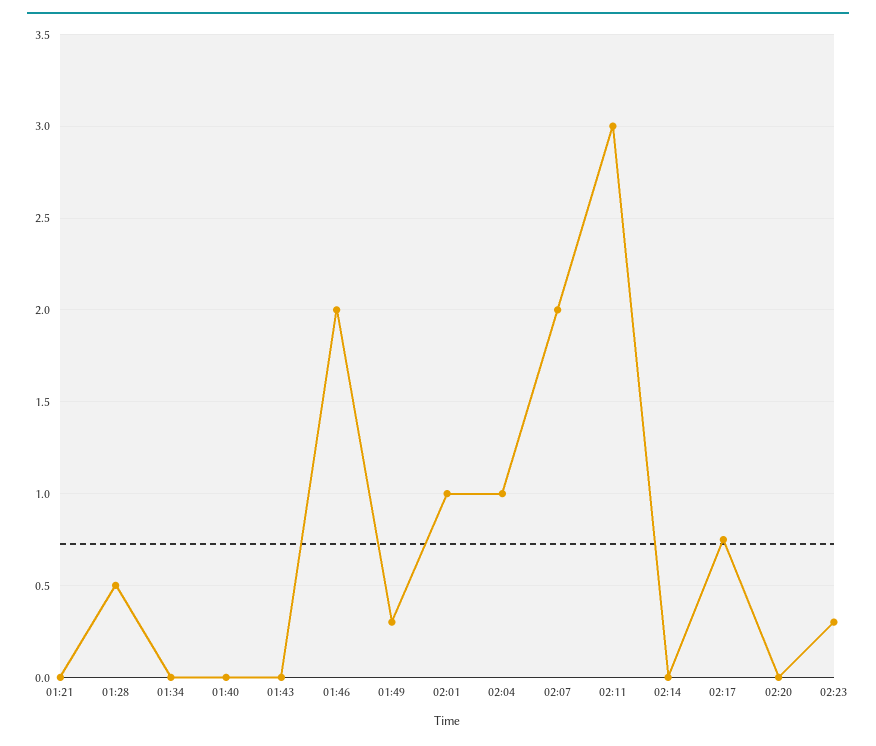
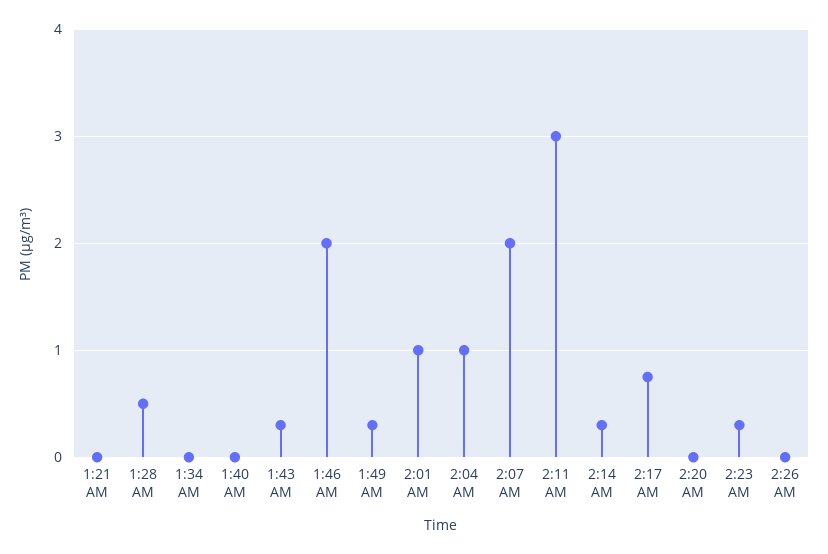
01:43: 0 -> 0.3
02:14: 0 -> 0.3
2:26 AM: none -> 0

